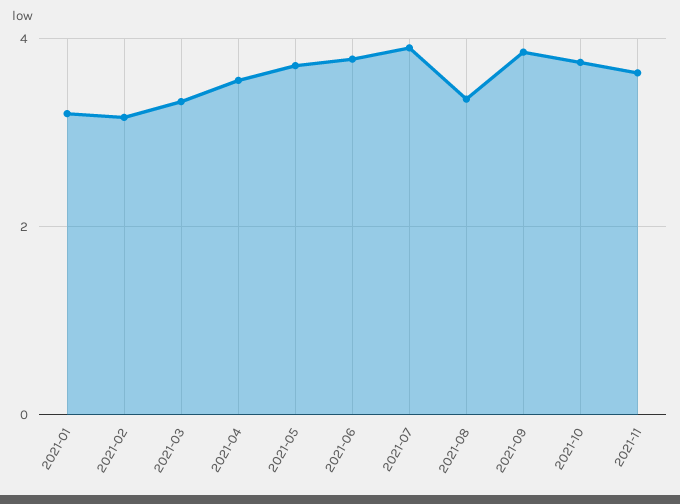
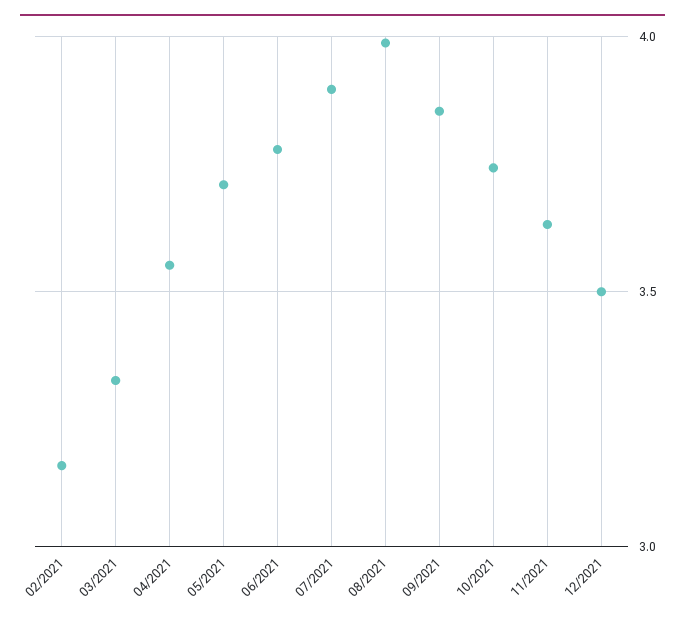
2021-01: 3.2 -> none
2021-08: 3.4 -> 4
12/2021: none -> 3.5

